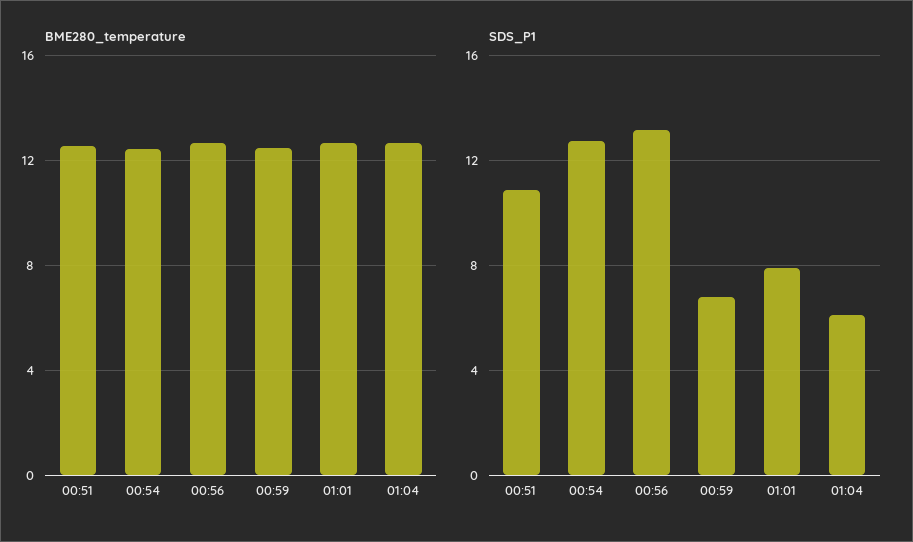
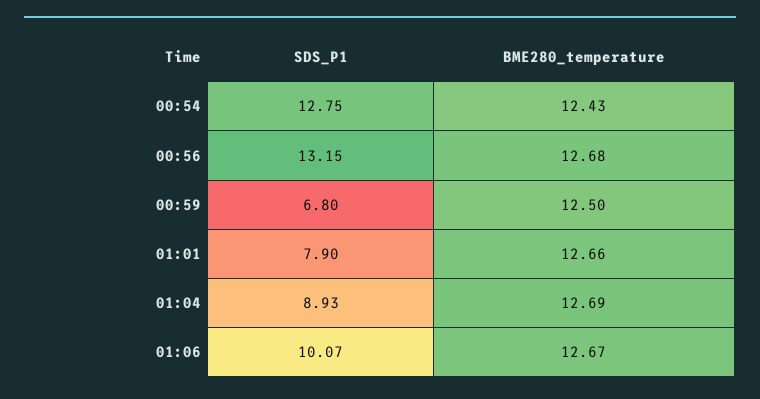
BME280_temperature, 00:51: 12.5 -> none
SDS_P1, 00:51: 11 -> none
SDS_P1, 01:04: 6 -> 8.93
SDS_P1, 01:06: none -> 10.07
BME280_temperature, 01:06: none -> 12.67

